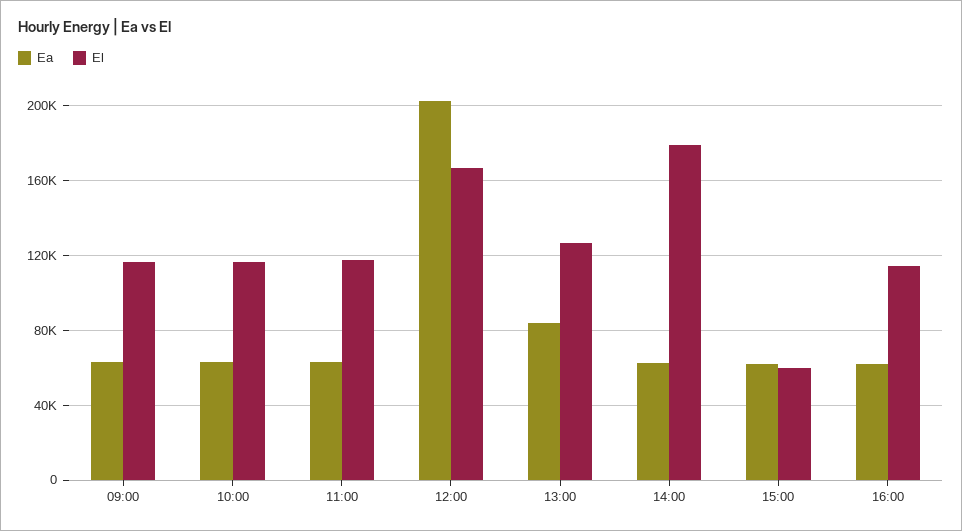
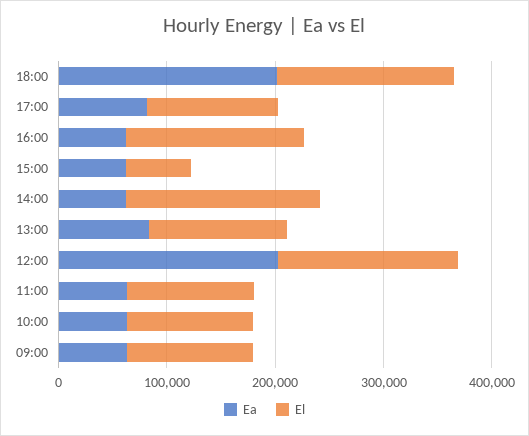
El, 16:00: 115000 -> 160000
Ea, 18:00: none -> 200000
El, 18:00: none -> 160000
Ea, 17:00: none -> 80000
El, 17:00: none -> 120000

